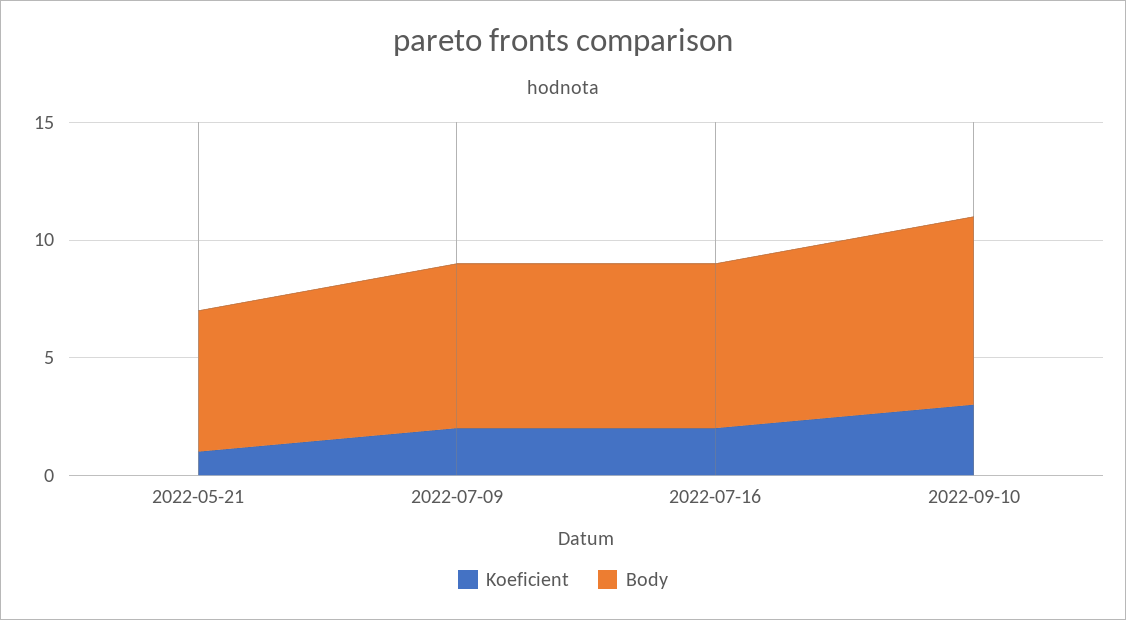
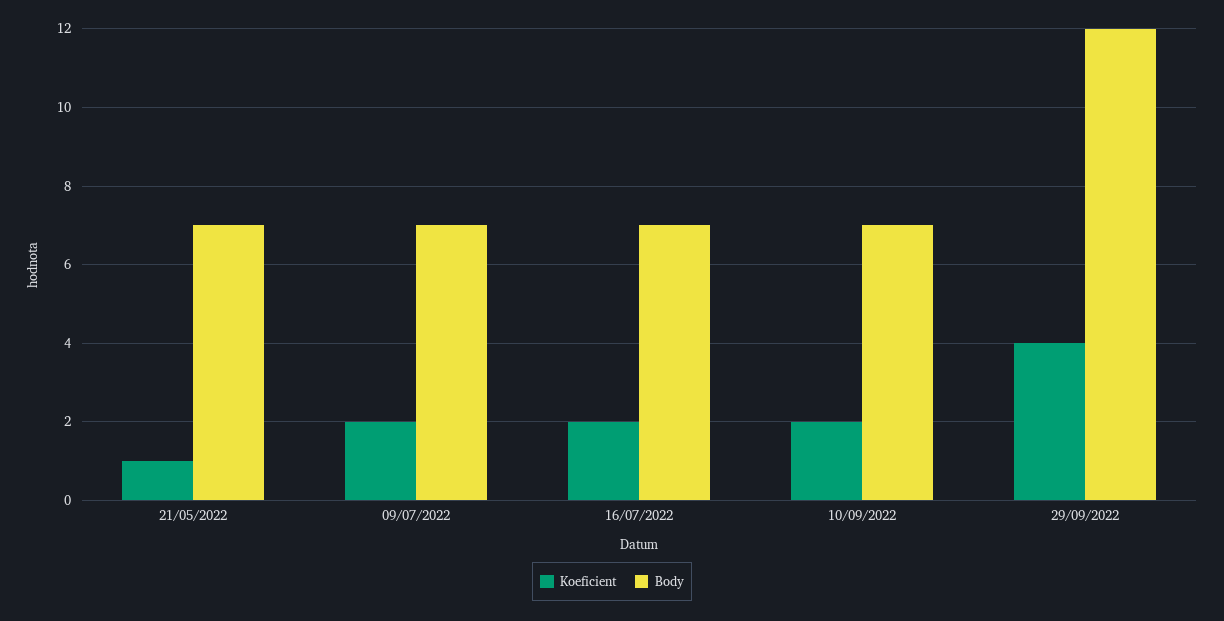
Body, 2022-05-21: 6 -> 7
Koeficient, 2022-09-10: 3 -> 2
Body, 2022-09-10: 8 -> 7
Koeficient, 29/09/2022: none -> 4
Body, 29/09/2022: none -> 12

